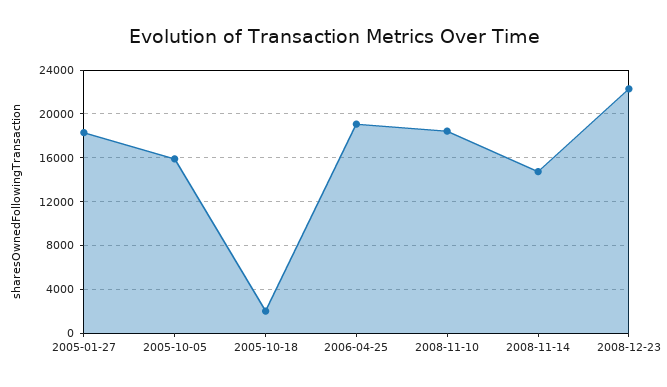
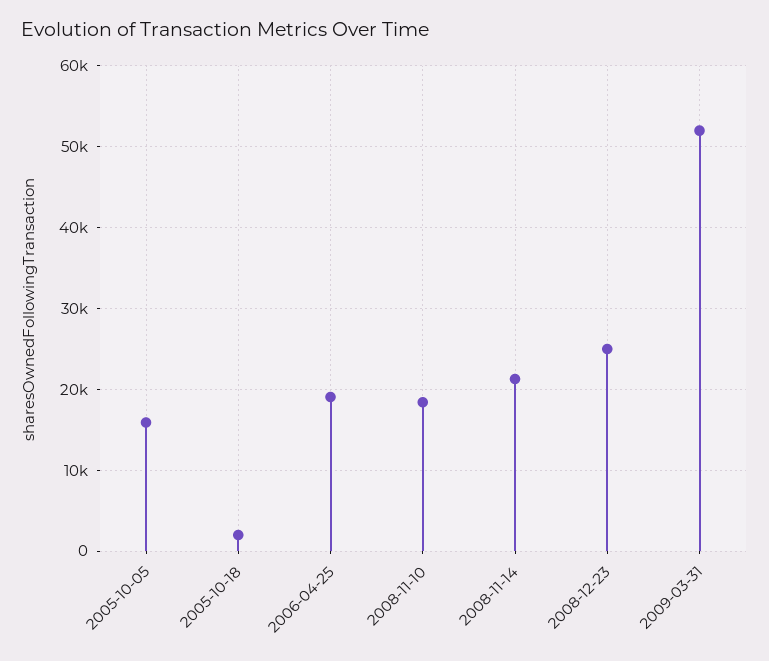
2005-01-27: 18000 -> none
2008-11-14: 15000 -> 21000
2008-12-23: 22000 -> 25000
2009-03-31: none -> 52000

